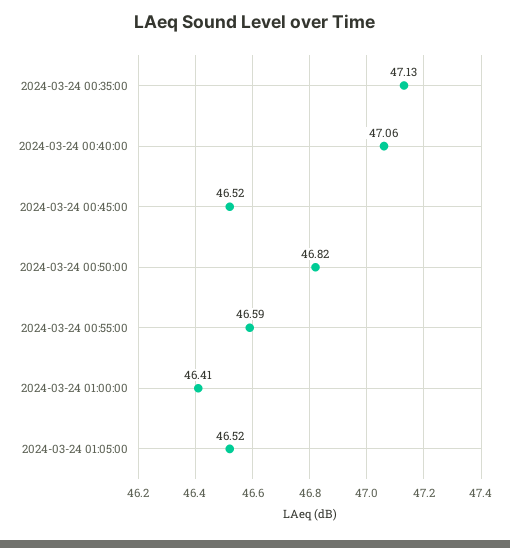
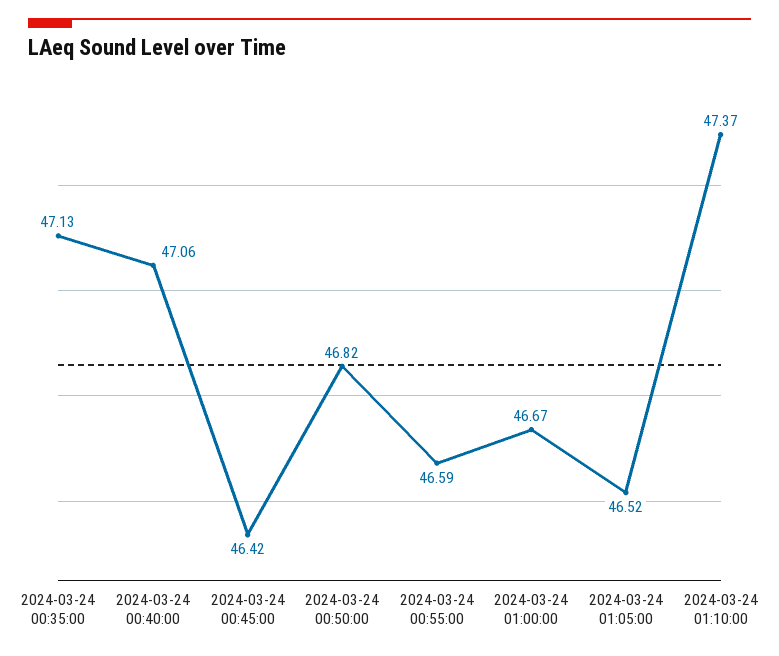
2024-03-24 00:45:00: 46.52 -> 46.42
2024-03-24 01:00:00: 46.41 -> 46.67
2024-03-24 01:10:00: none -> 47.37

